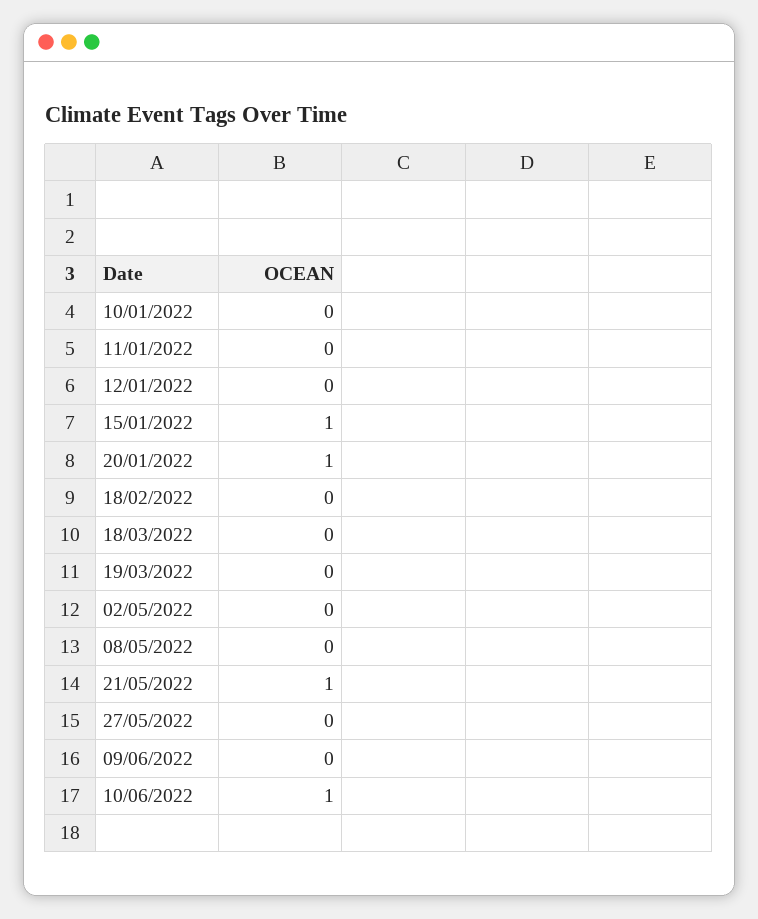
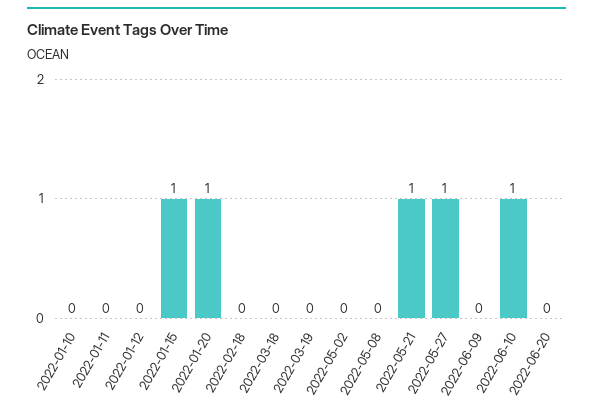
27/05/2022: 0 -> 1
2022-06-20: none -> 0

